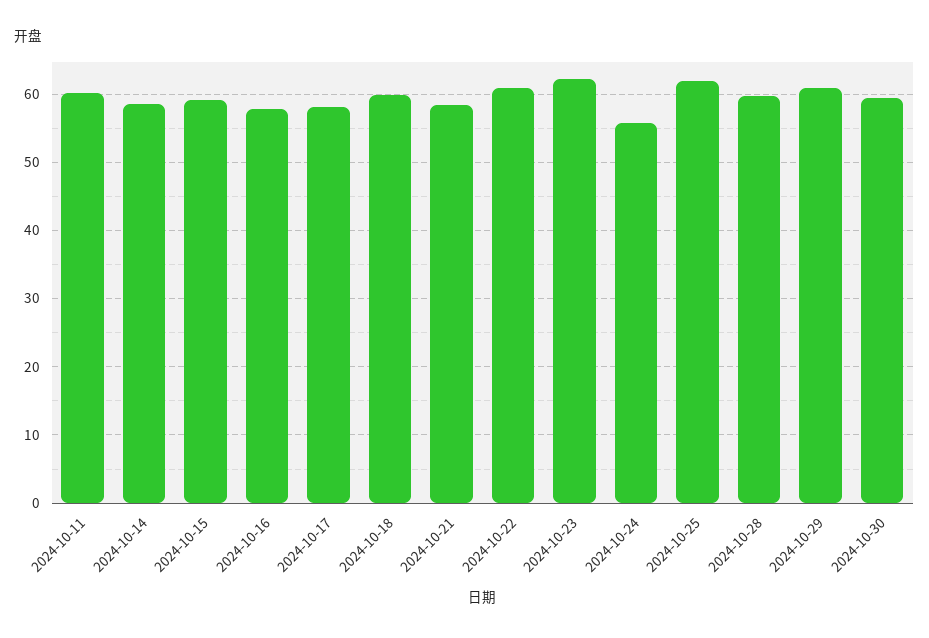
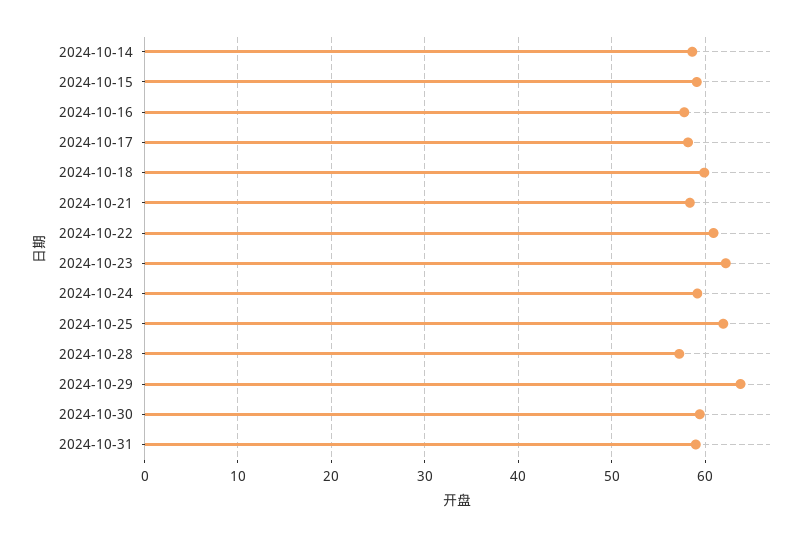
2024-10-11: 60 -> none
2024-10-24: 56 -> 59
2024-10-28: 60 -> 57
2024-10-29: 61 -> 64
2024-10-31: none -> 59

